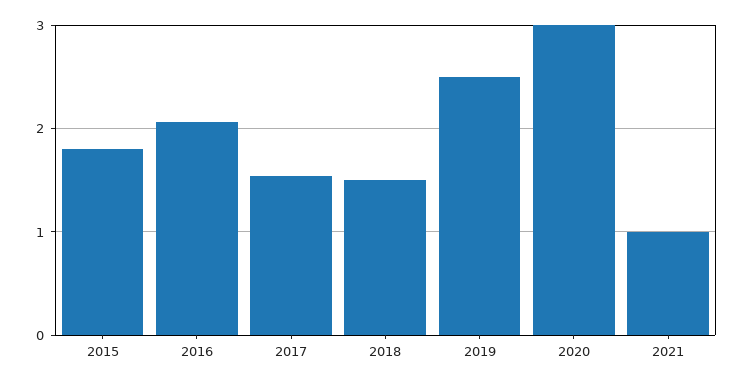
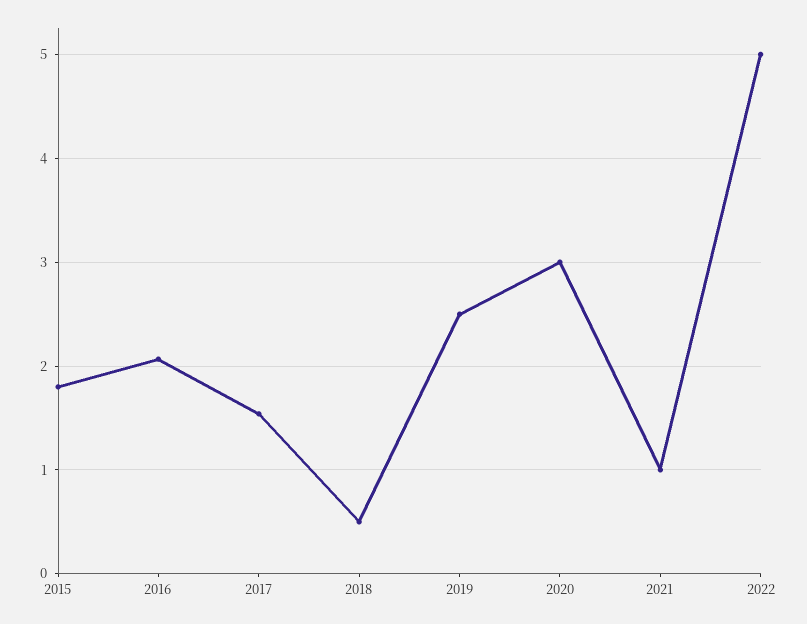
2018: 1.5 -> 0.5
2022: none -> 5

